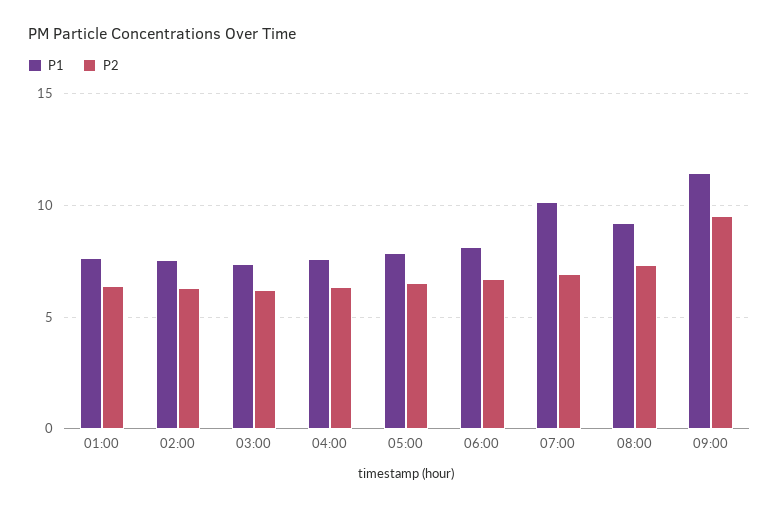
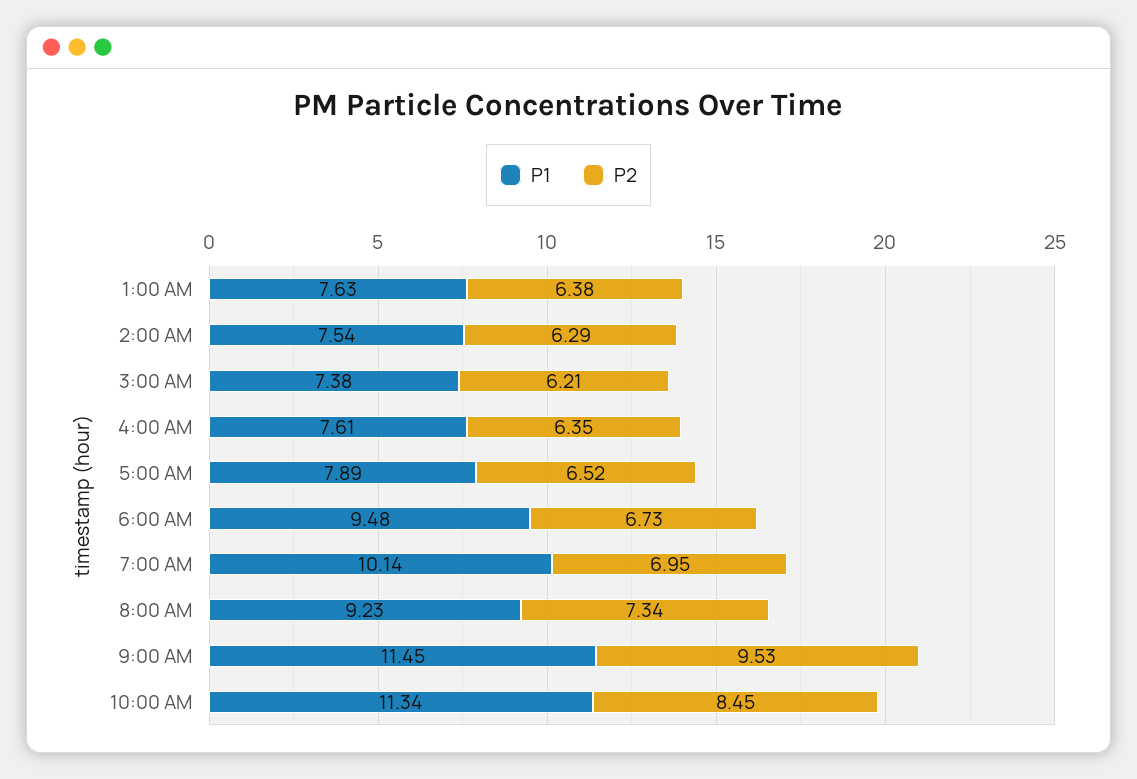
P1, 06:00: 8 -> 9.48
P1, 10:00 AM: none -> 11.34
P2, 10:00 AM: none -> 8.45

